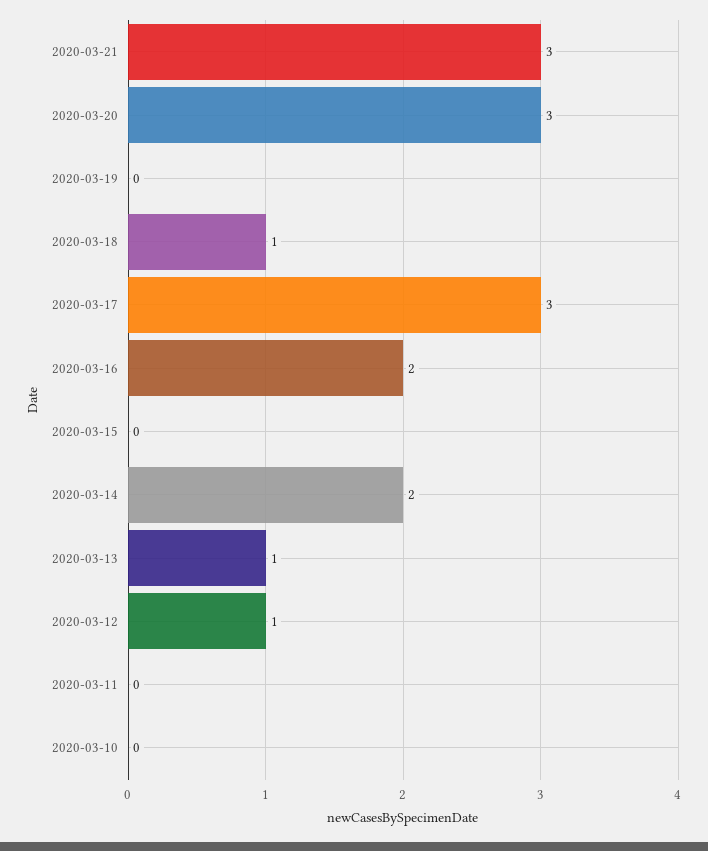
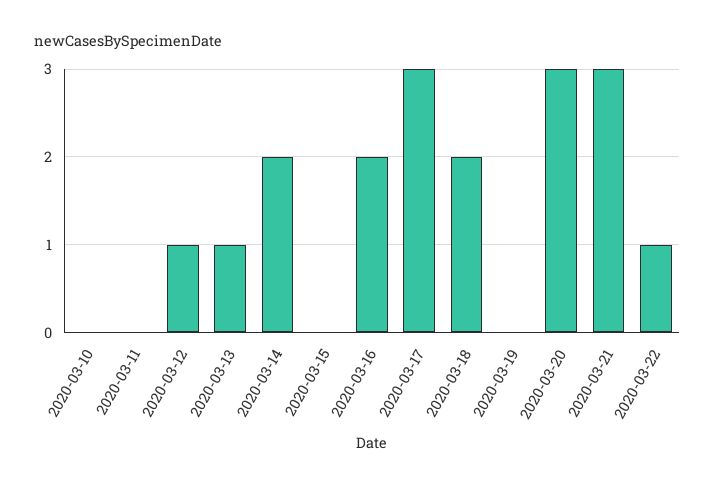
2020-03-18: 1 -> 2
2020-03-22: none -> 1

